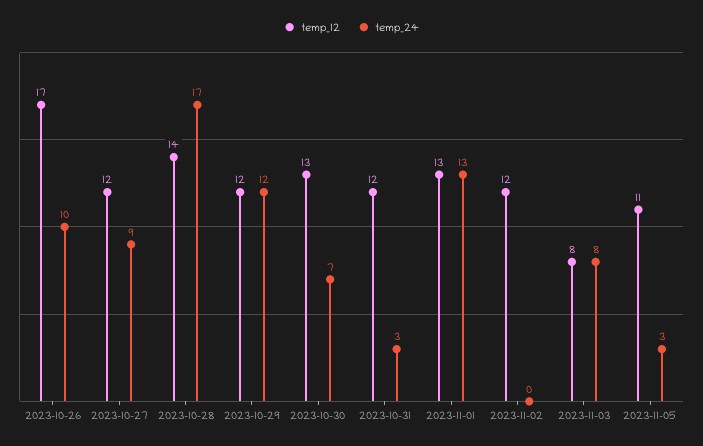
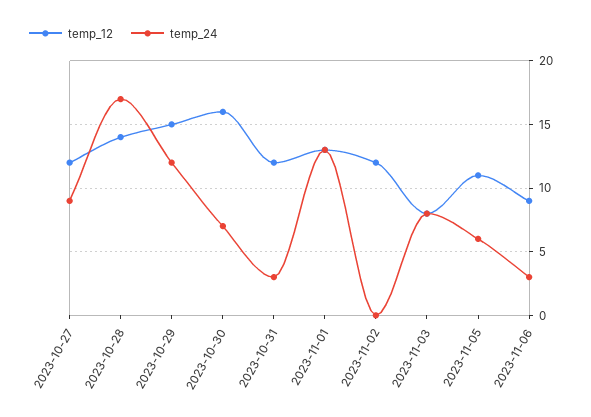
temp_12, 2023-10-26: 17 -> none
temp_24, 2023-10-26: 10 -> none
temp_12, 2023-10-29: 12 -> 15
temp_12, 2023-10-30: 13 -> 16
temp_24, 2023-11-05: 3 -> 6
temp_12, 2023-11-06: none -> 9
temp_24, 2023-11-06: none -> 3

